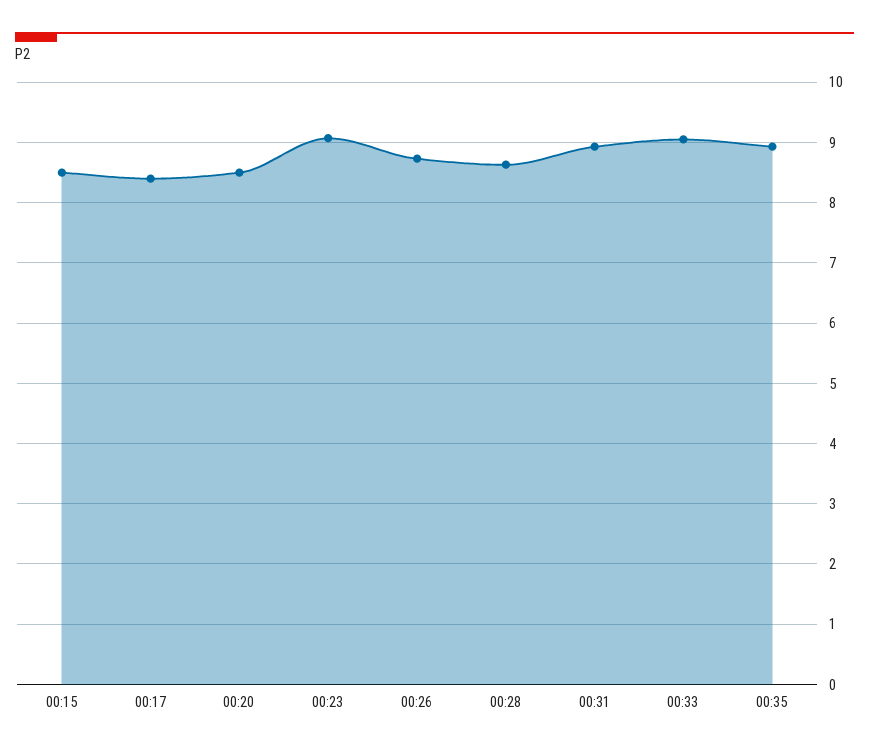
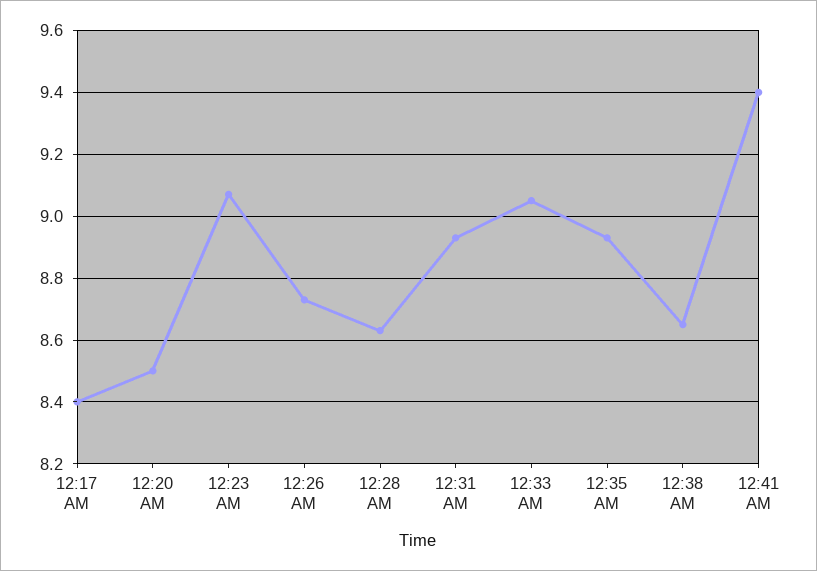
00:15: 8.5 -> none
12:38 AM: none -> 8.65
12:41 AM: none -> 9.4

